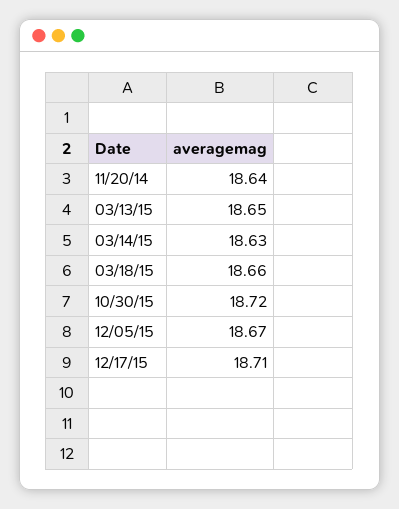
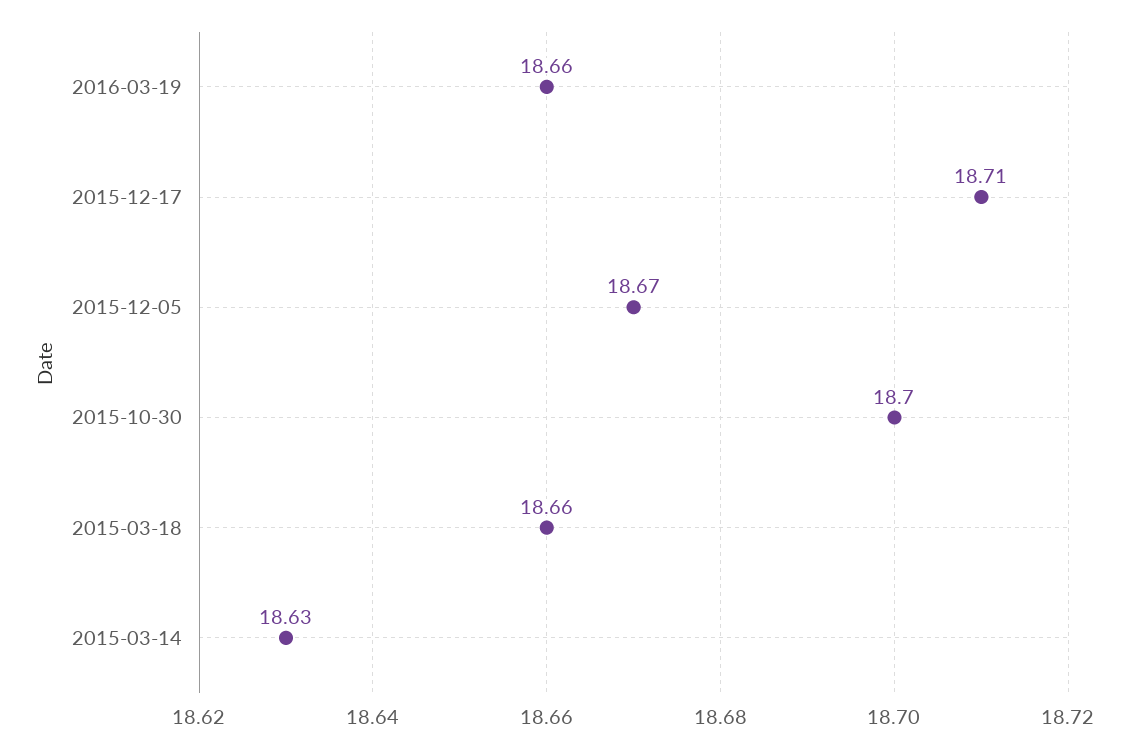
11/20/14: 18.64 -> none
03/13/15: 18.65 -> none
10/30/15: 18.72 -> 18.7
2016-03-19: none -> 18.66

